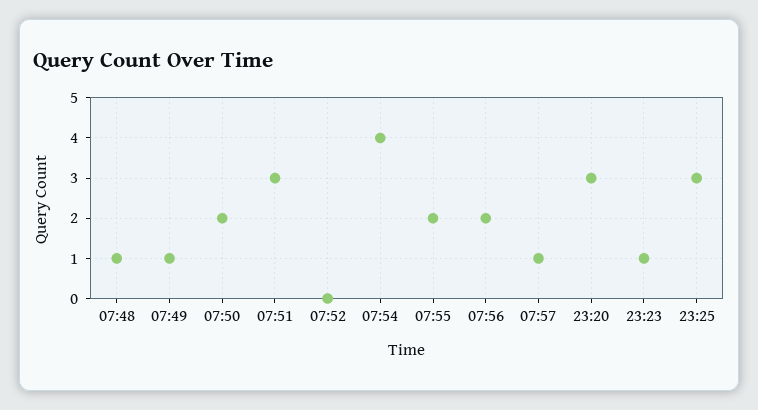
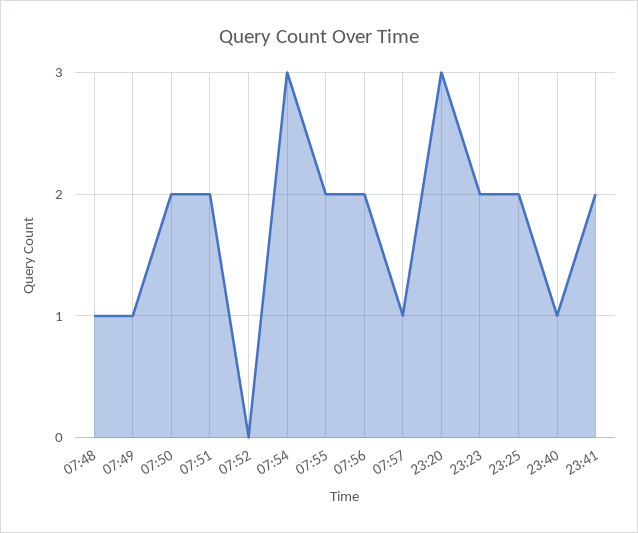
07:51: 3 -> 2
07:54: 4 -> 3
23:23: 1 -> 2
23:25: 3 -> 2
23:40: none -> 1
23:41: none -> 2

